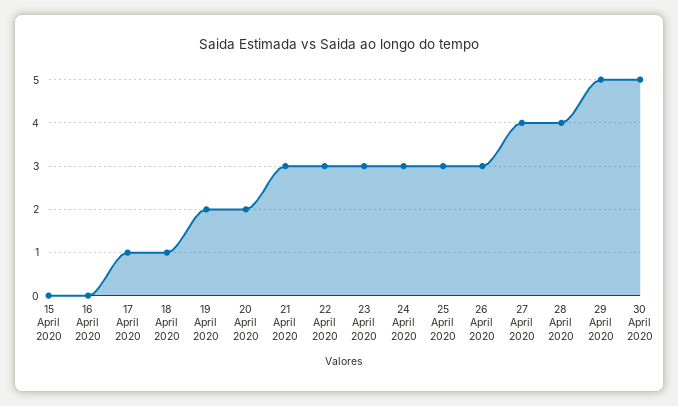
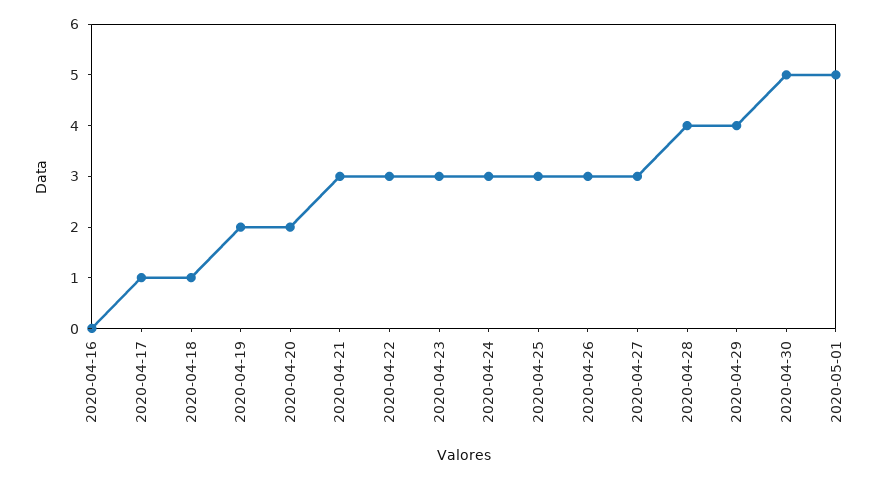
15 April 2020: 0 -> none
27 April 2020: 4 -> 3
29 April 2020: 5 -> 4
2020-05-01: none -> 5

